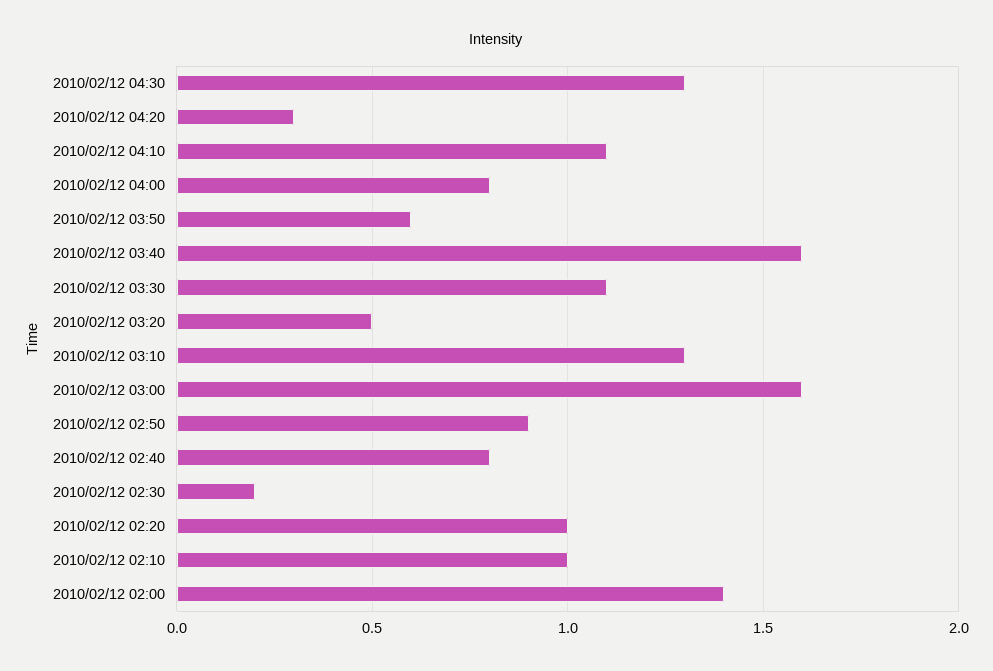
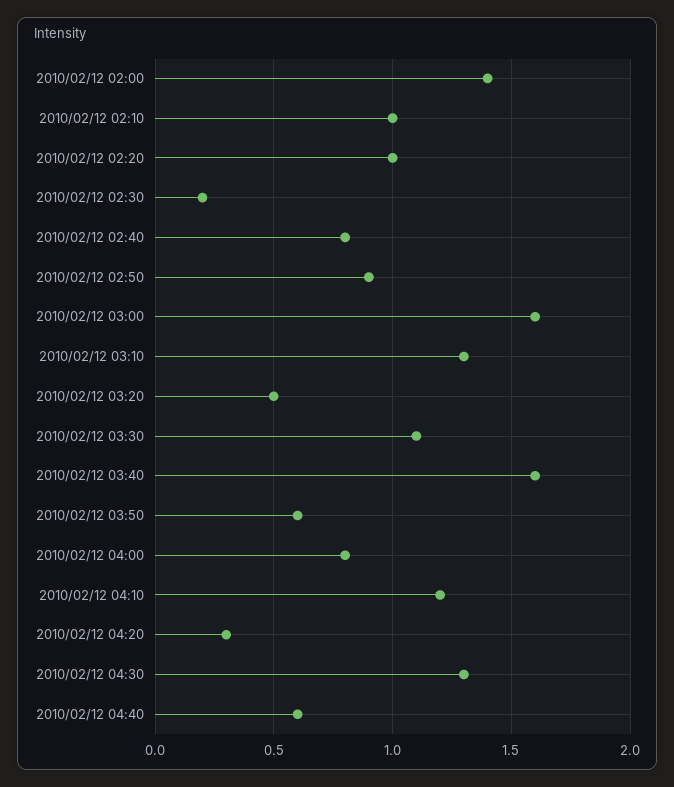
2010/02/12 04:10: 1.1 -> 1.2
2010/02/12 04:40: none -> 0.6

